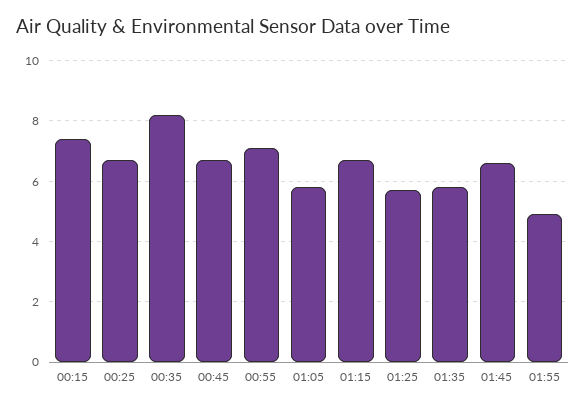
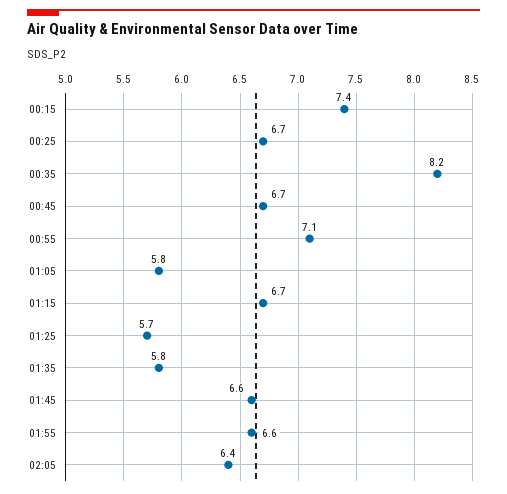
01:55: 5 -> 6.6
02:05: none -> 6.4

